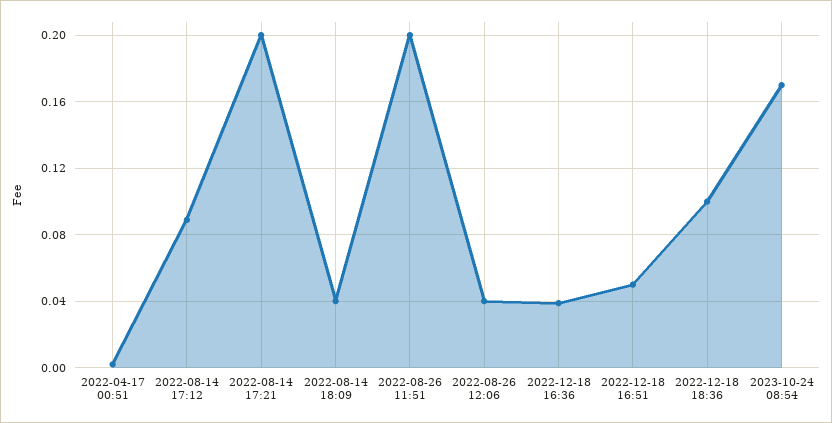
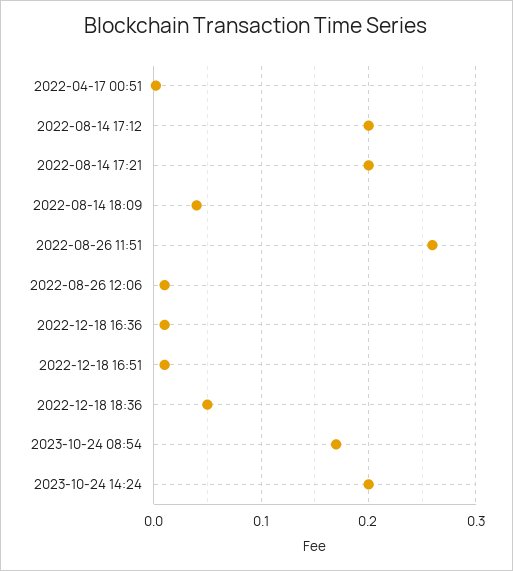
2022-08-14 17:12: 0.09 -> 0.2
2022-08-26 11:51: 0.2 -> 0.26
2022-08-26 12:06: 0.04 -> 0.01
2022-12-18 16:36: 0.04 -> 0.01
2022-12-18 16:51: 0.05 -> 0.01
2022-12-18 18:36: 0.1 -> 0.05
2023-10-24 14:24: none -> 0.2

